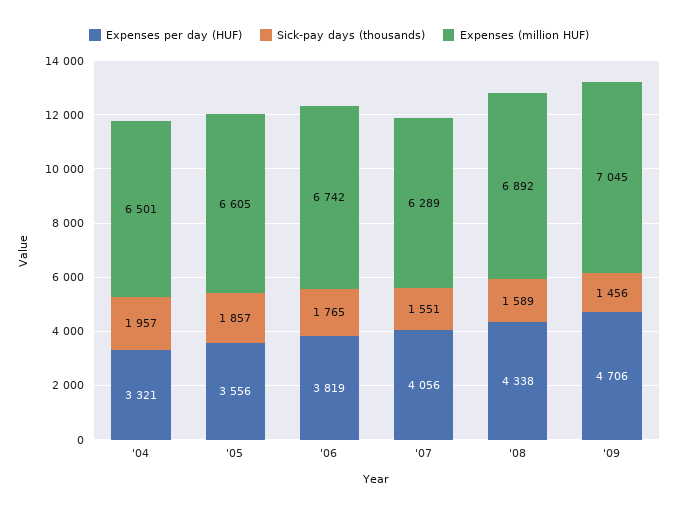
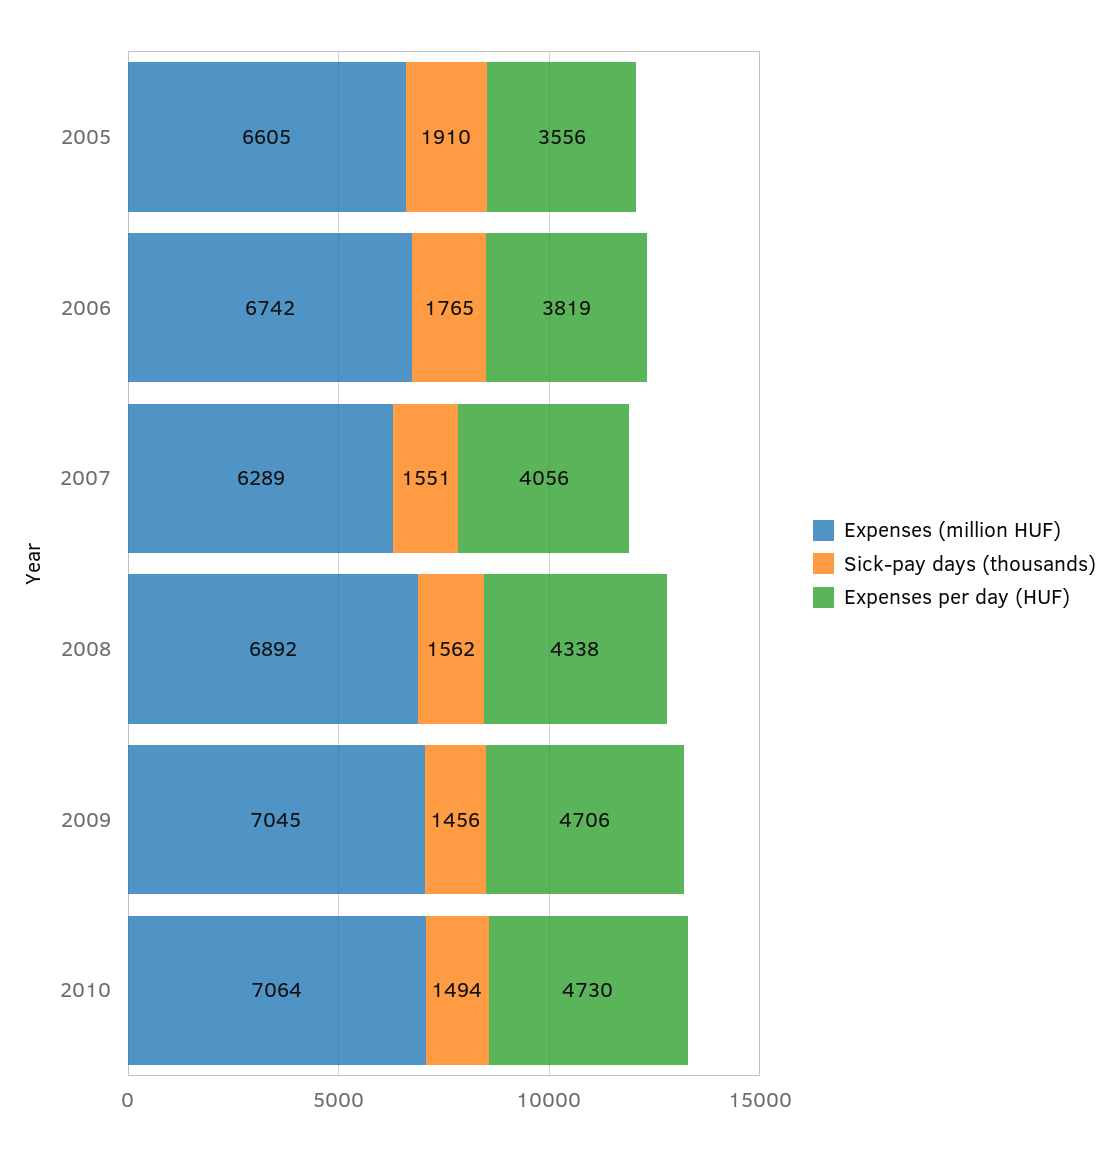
Expenses per day (HUF), '04: 3321 -> none
Sick-pay days (thousands), '04: 1957 -> none
Expenses (million HUF), '04: 6501 -> none
Sick-pay days (thousands), '05: 1857 -> 1910
Sick-pay days (thousands), '08: 1589 -> 1562
Expenses (million HUF), 2010: none -> 7064
Sick-pay days (thousands), 2010: none -> 1494
Expenses per day (HUF), 2010: none -> 4730

